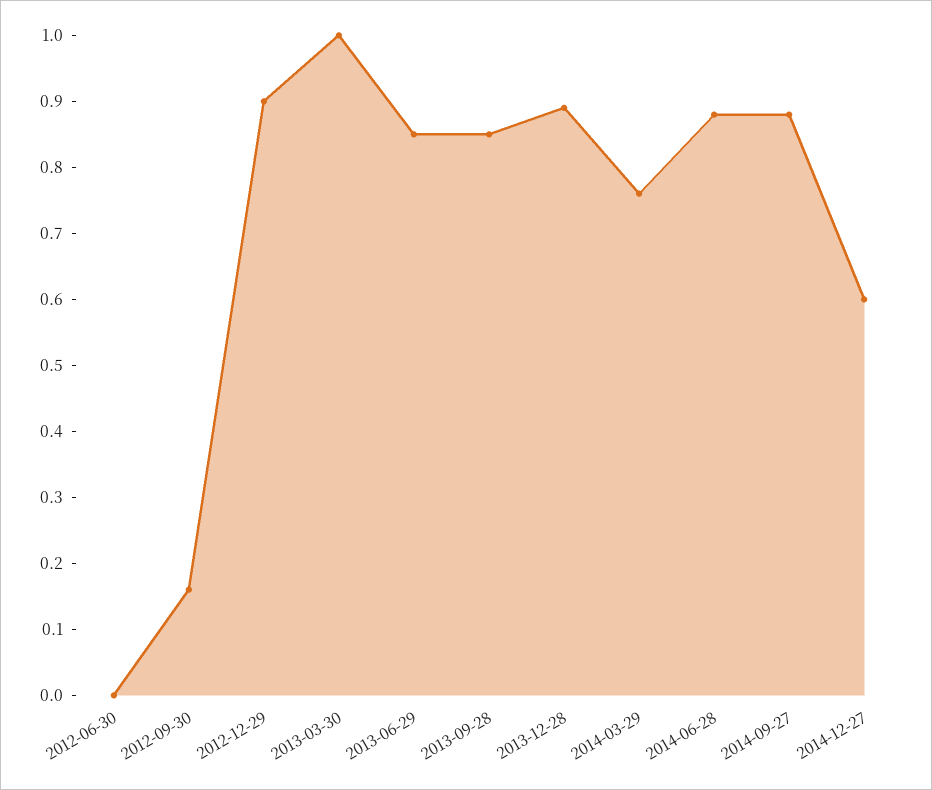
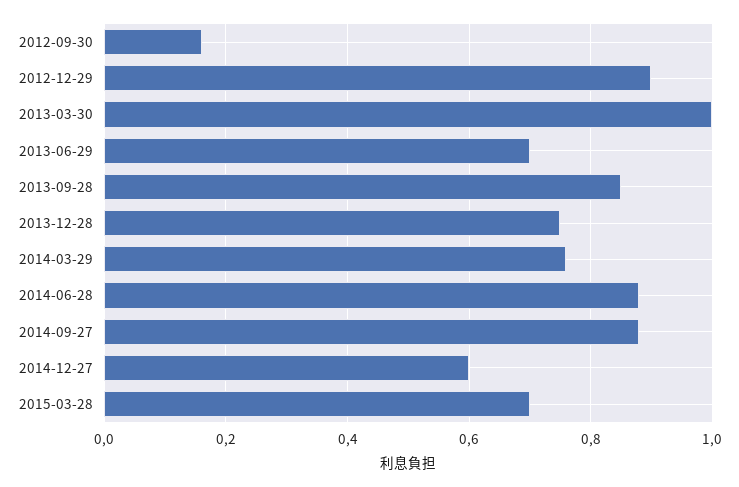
2012-06-30: 0 -> none
2013-06-29: 0.85 -> 0.7
2013-12-28: 0.9 -> 0.75
2015-03-28: none -> 0.7

